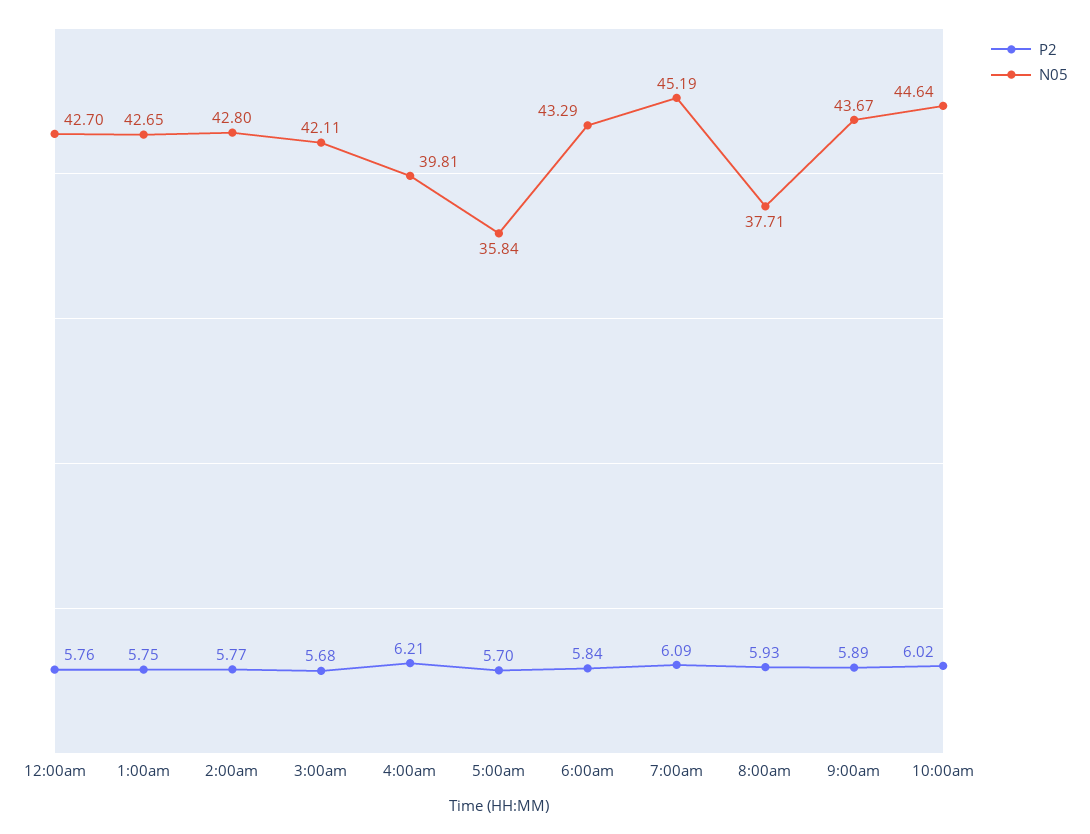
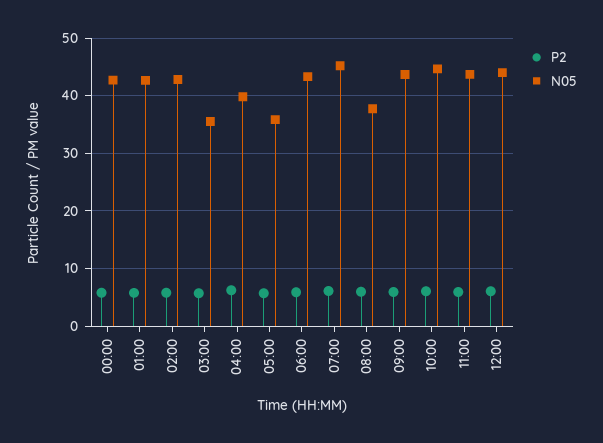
N05, 3:00am: 42.11 -> 36
P2, 11:00: none -> 6
N05, 11:00: none -> 44
P2, 12:00: none -> 6
N05, 12:00: none -> 44

